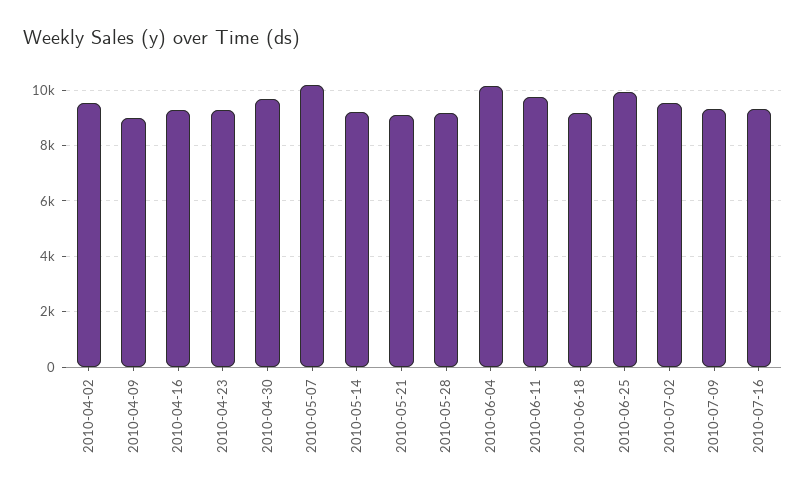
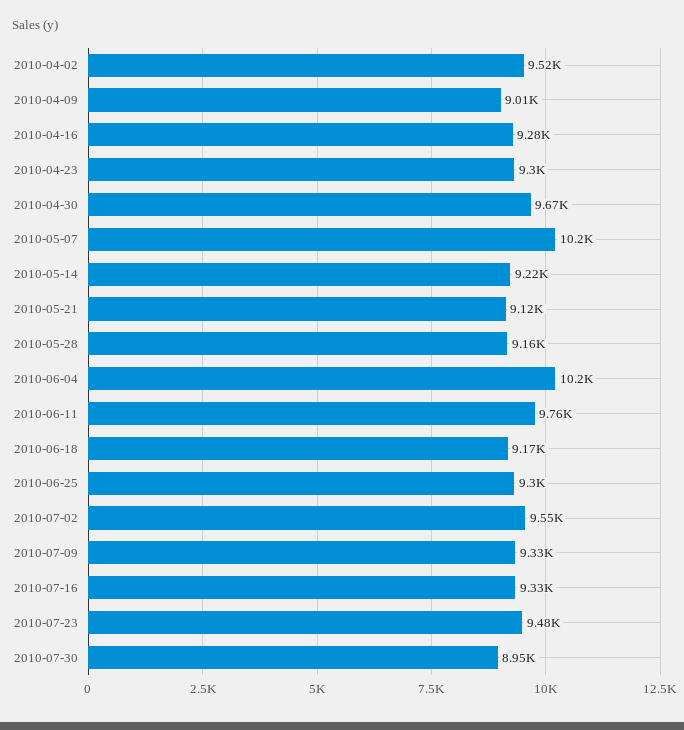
2010-06-25: 10000 -> 9300
2010-07-23: none -> 9480
2010-07-30: none -> 8950

